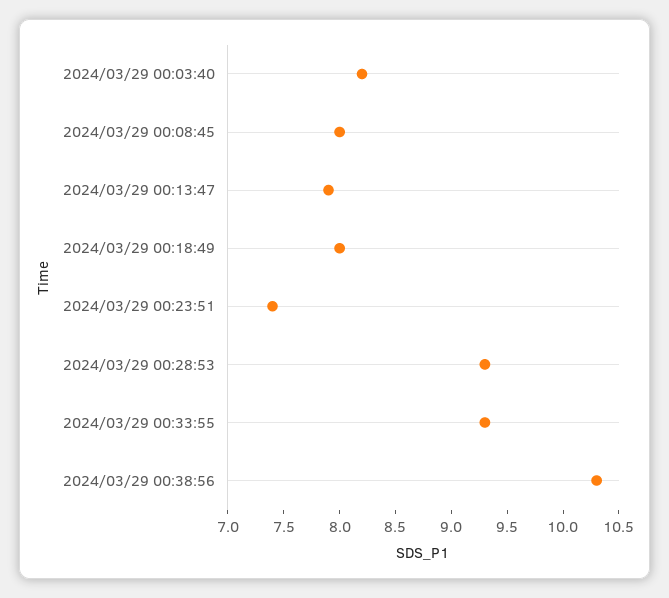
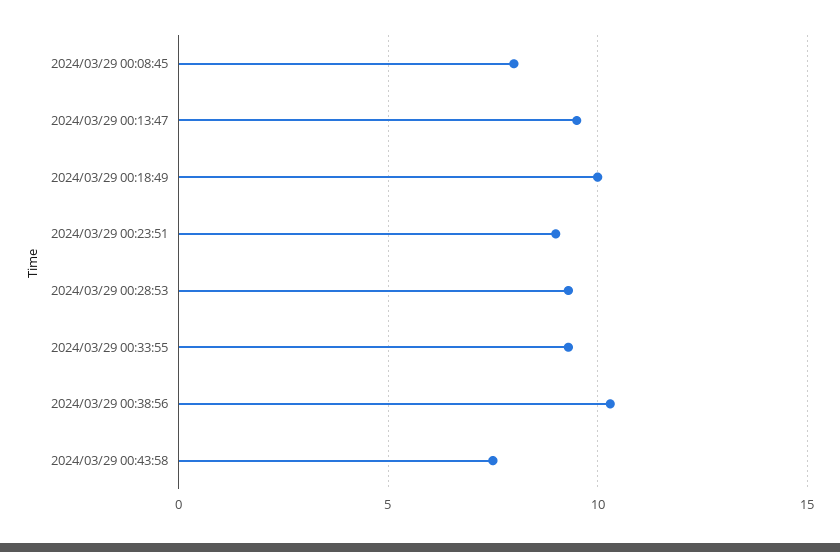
2024/03/29 00:03:40: 8.2 -> none
2024/03/29 00:13:47: 7.9 -> 9.5
2024/03/29 00:18:49: 8 -> 10
2024/03/29 00:23:51: 7.4 -> 9
2024/03/29 00:43:58: none -> 7.5

